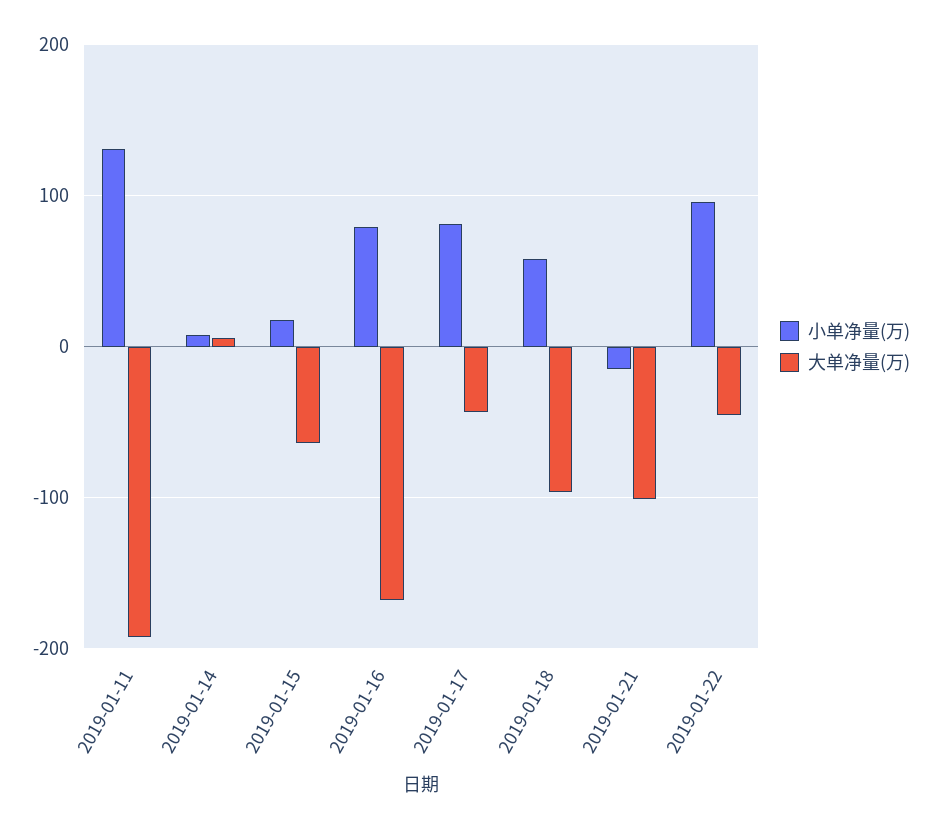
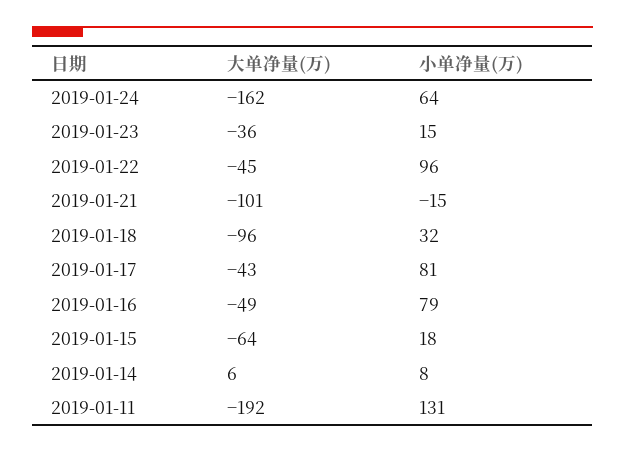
大单净量(万), 2019-01-16: -170 -> -49
小单净量(万), 2019-01-18: 60 -> 32
大单净量(万), 2019-01-24: none -> -162
小单净量(万), 2019-01-24: none -> 64
大单净量(万), 2019-01-23: none -> -36
小单净量(万), 2019-01-23: none -> 15

